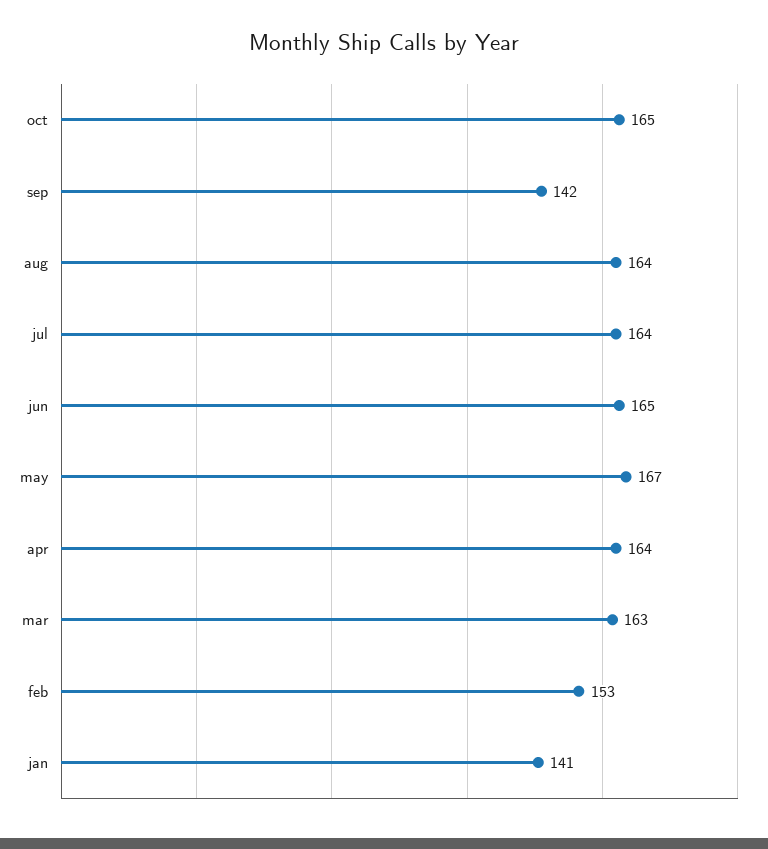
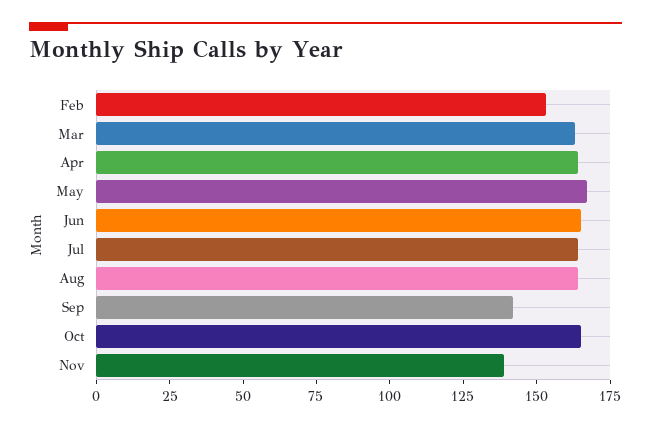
jan: 141 -> none
Nov: none -> 140

